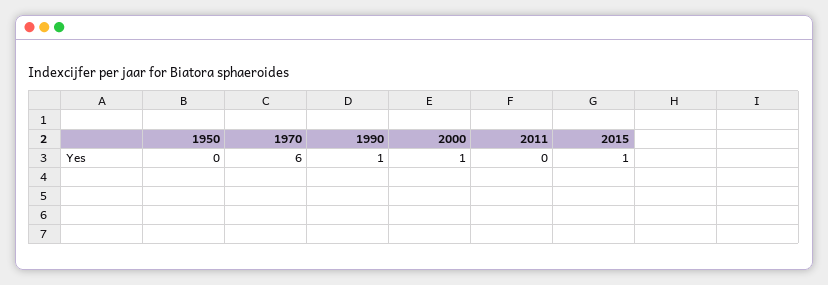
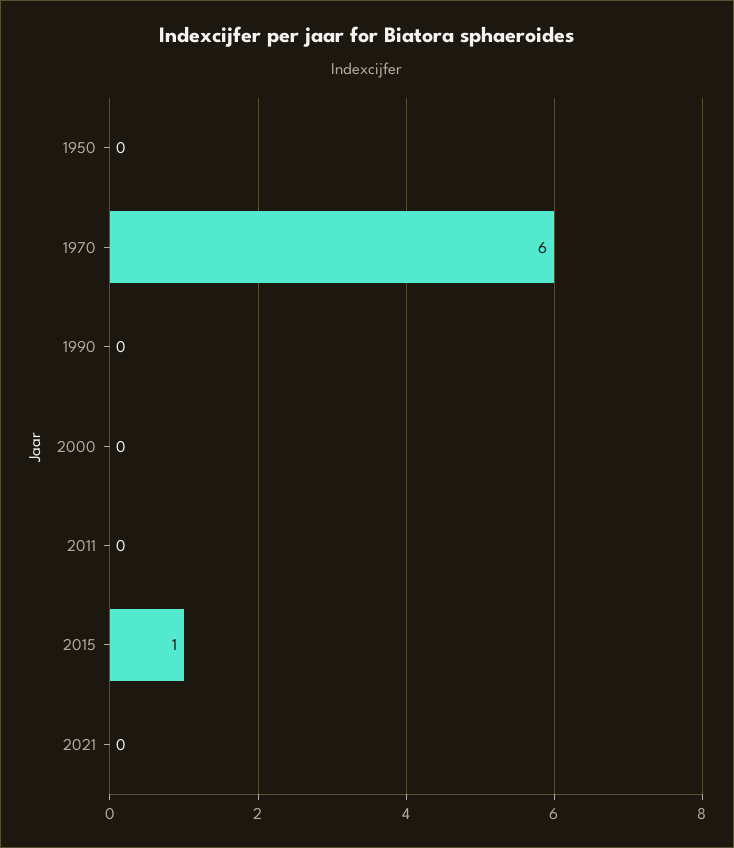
1990: 1 -> 0
2000: 1 -> 0
2021: none -> 0

